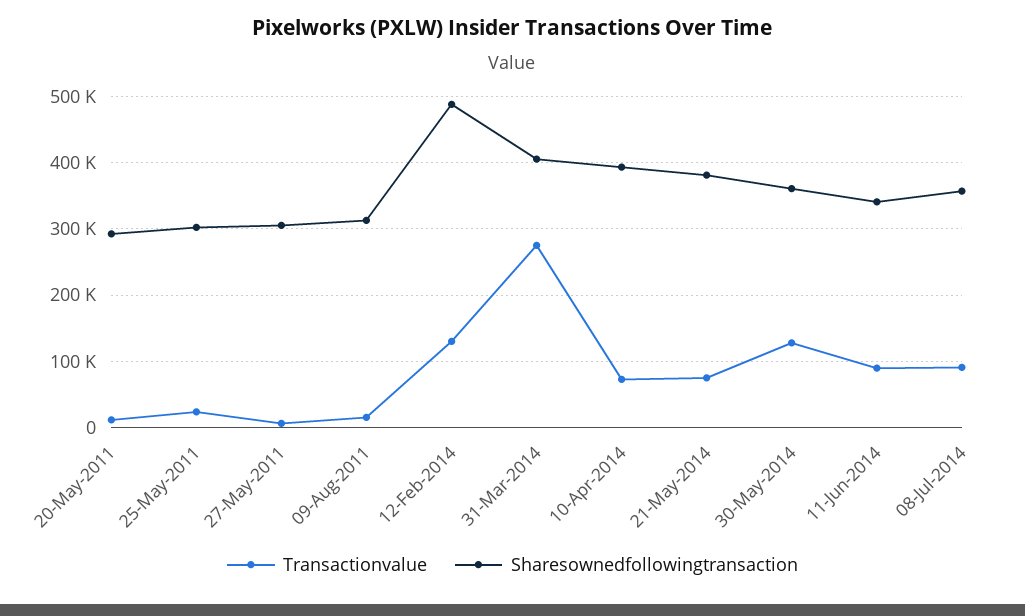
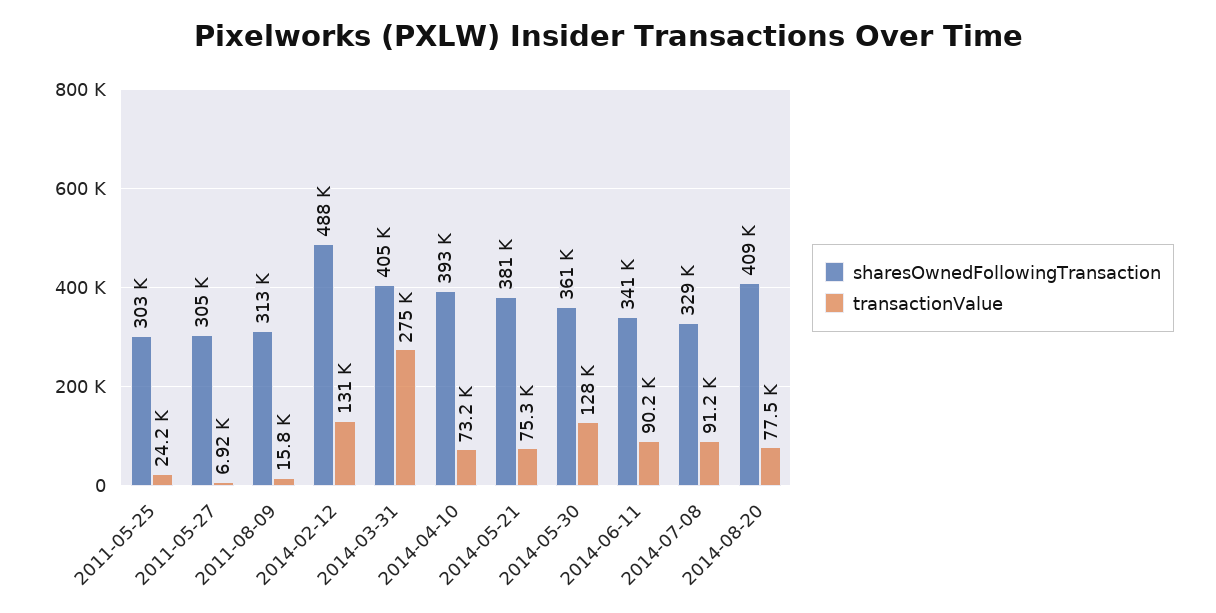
Transactionvalue, 20-May-2011: 10000 -> none
Sharesownedfollowingtransaction, 20-May-2011: 290000 -> none
Sharesownedfollowingtransaction, 08-Jul-2014: 360000 -> 329000
Sharesownedfollowingtransaction, 2014-08-20: none -> 409000
Transactionvalue, 2014-08-20: none -> 77500

